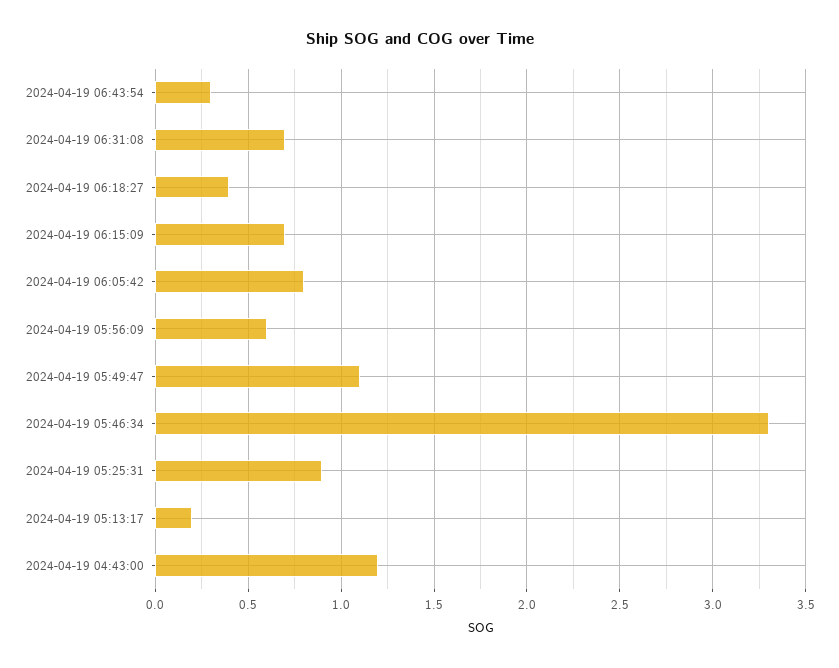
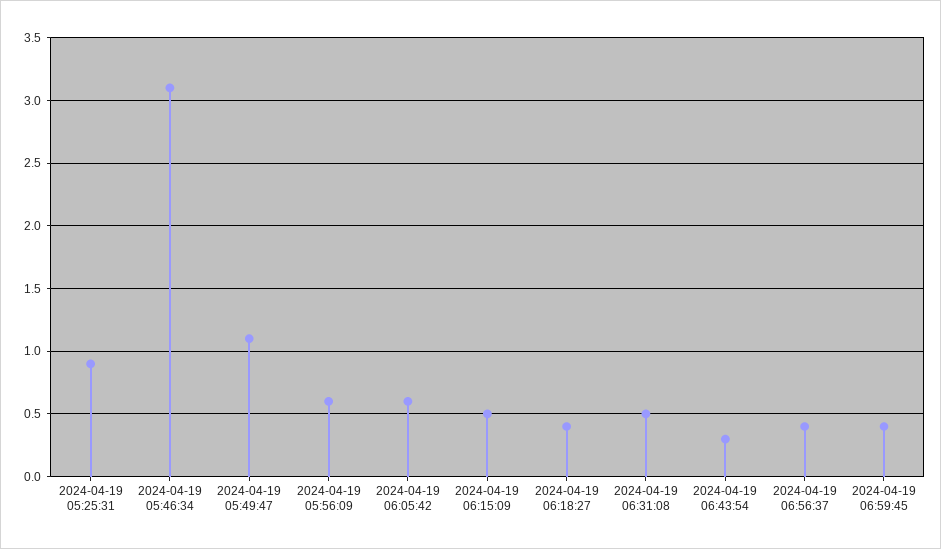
2024-04-19 06:31:08: 0.7 -> 0.5
2024-04-19 06:15:09: 0.7 -> 0.5
2024-04-19 06:05:42: 0.8 -> 0.6
2024-04-19 05:46:34: 3.3 -> 3.1
2024-04-19 05:13:17: 0.2 -> none
2024-04-19 04:43:00: 1.2 -> none
2024-04-19 06:56:37: none -> 0.4
2024-04-19 06:59:45: none -> 0.4

